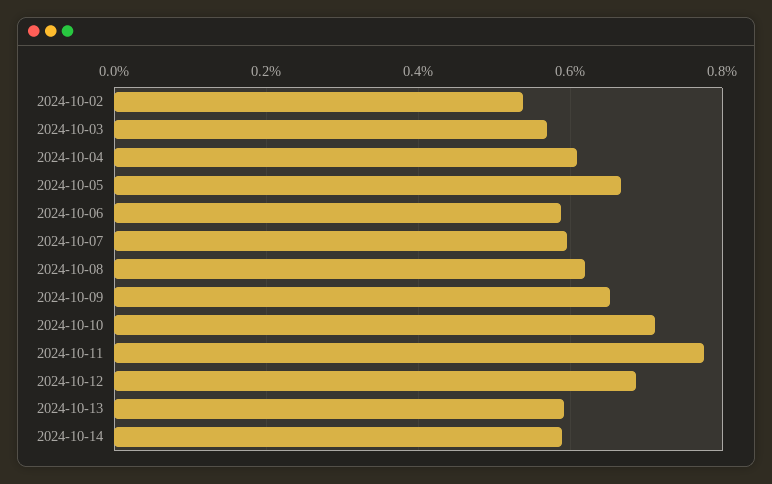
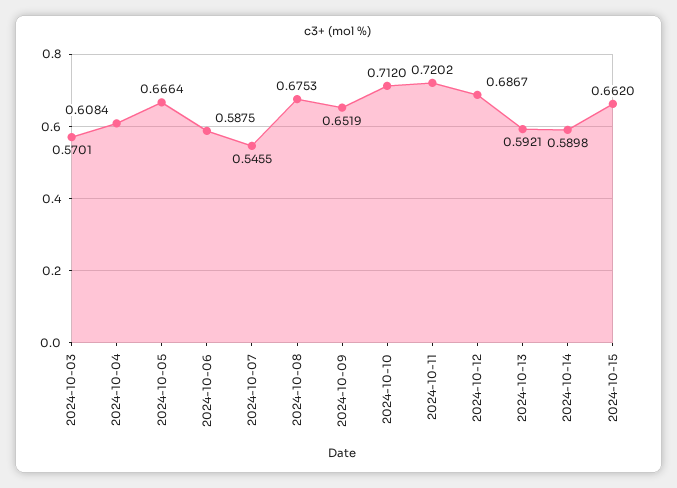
2024-10-02: 0.54 -> none
2024-10-07: 0.6 -> 0.5455
2024-10-08: 0.62 -> 0.6753
2024-10-11: 0.78 -> 0.7202
2024-10-15: none -> 0.662

